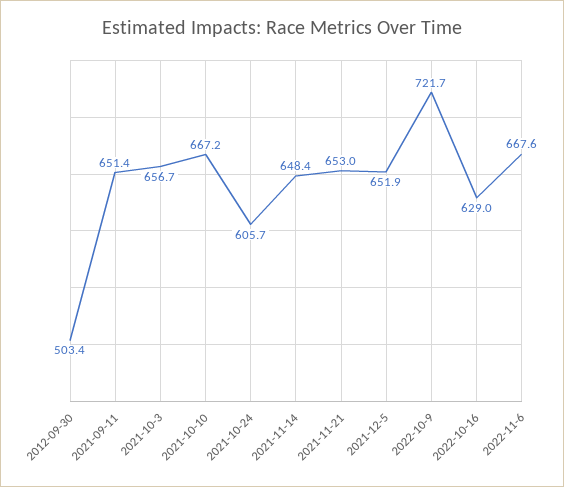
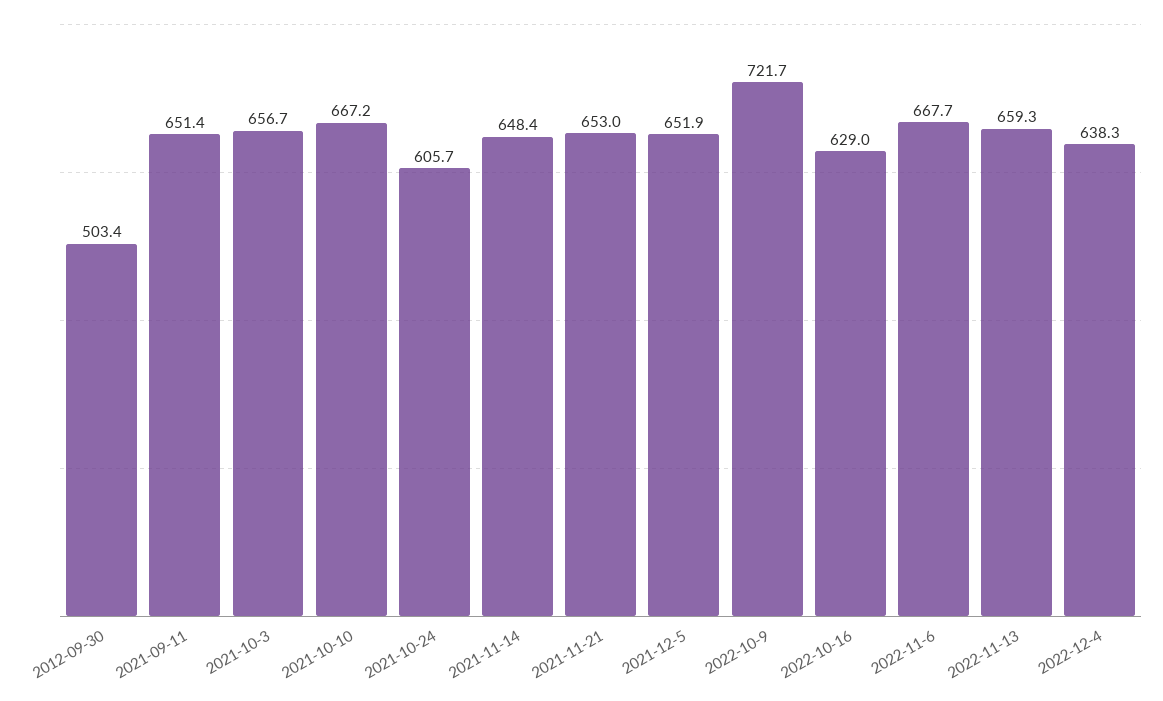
2022-11-6: 667.6 -> 667.7
2022-11-13: none -> 659.3
2022-12-4: none -> 638.3

